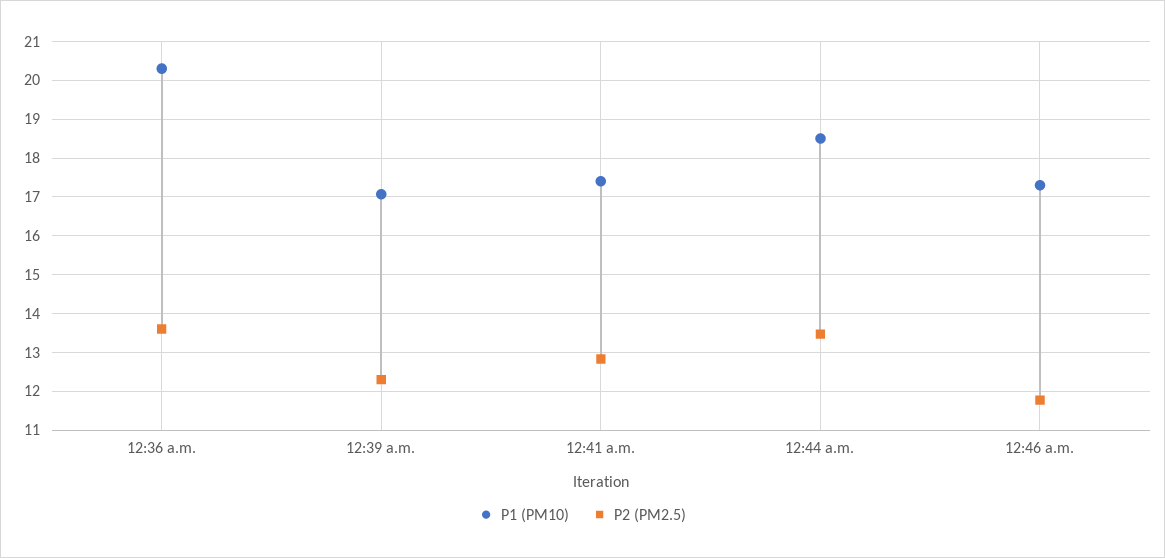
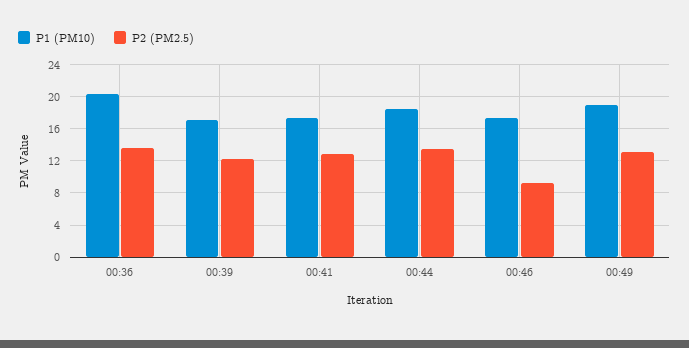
P2 (PM2.5), 12:46 a.m.: 11.8 -> 9
P1 (PM10), 00:49: none -> 19
P2 (PM2.5), 00:49: none -> 13

